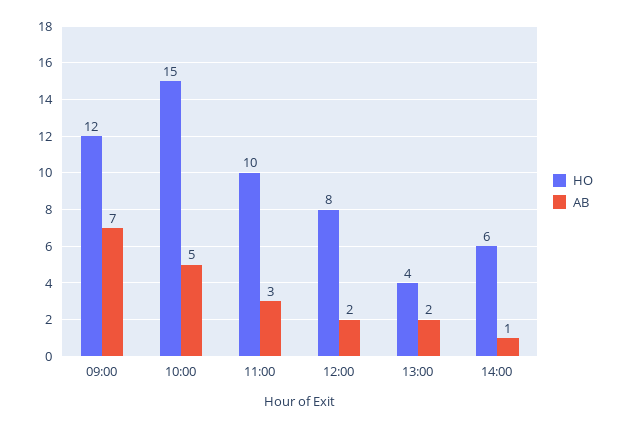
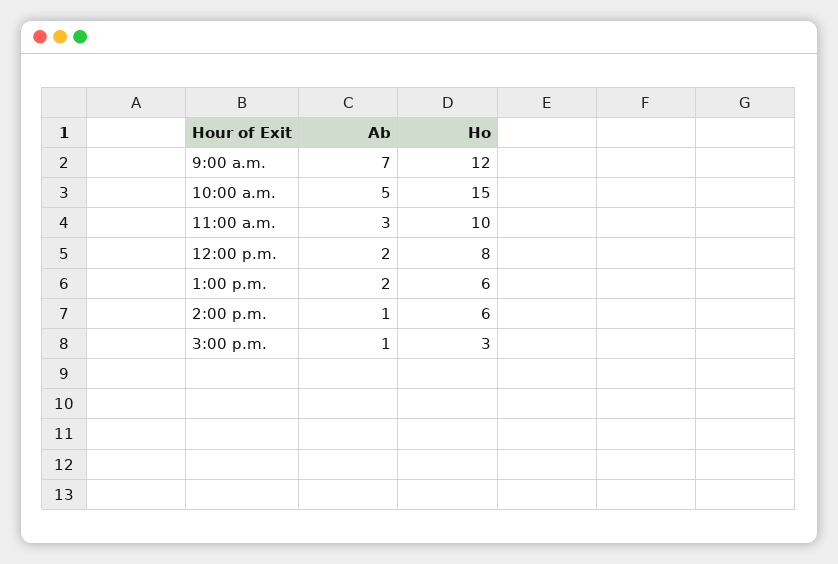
HO, 13:00: 4 -> 6
AB, 3:00 p.m.: none -> 1
HO, 3:00 p.m.: none -> 3

